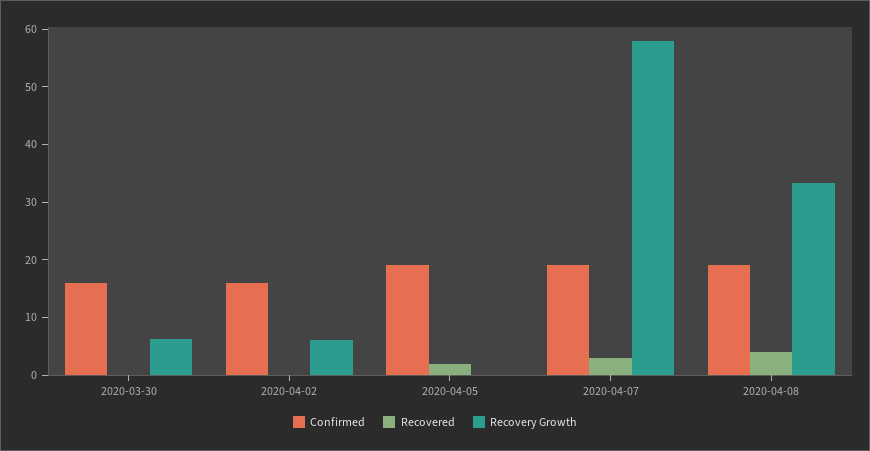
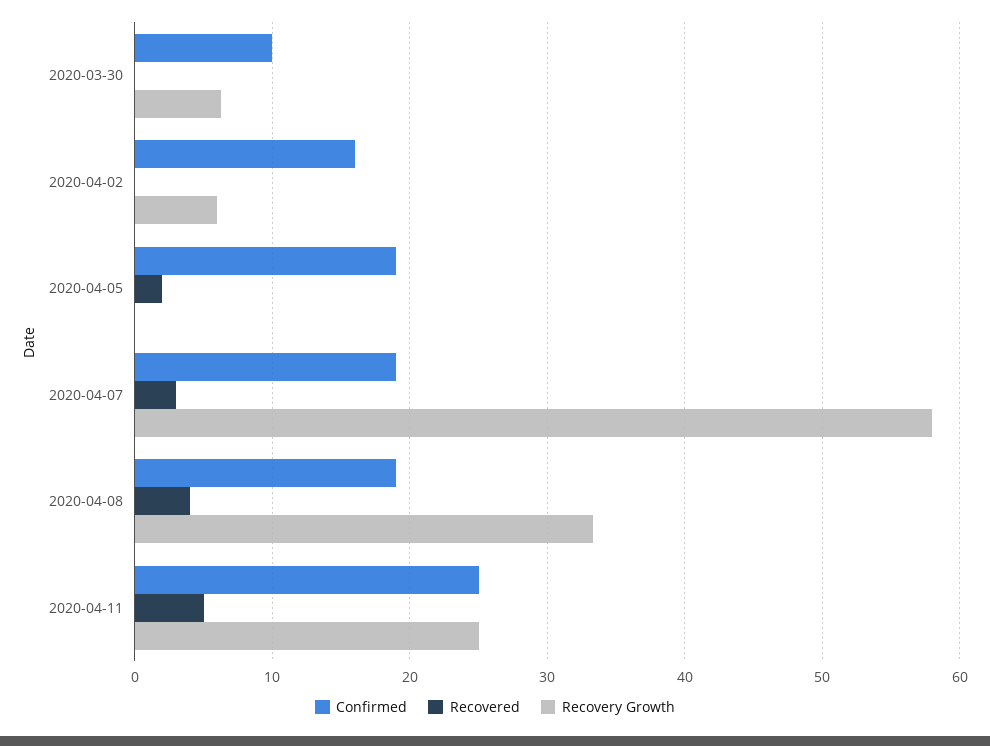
Confirmed, 2020-03-30: 16 -> 10
Confirmed, 2020-04-11: none -> 25
Recovered, 2020-04-11: none -> 5
Recovery Growth, 2020-04-11: none -> 25

